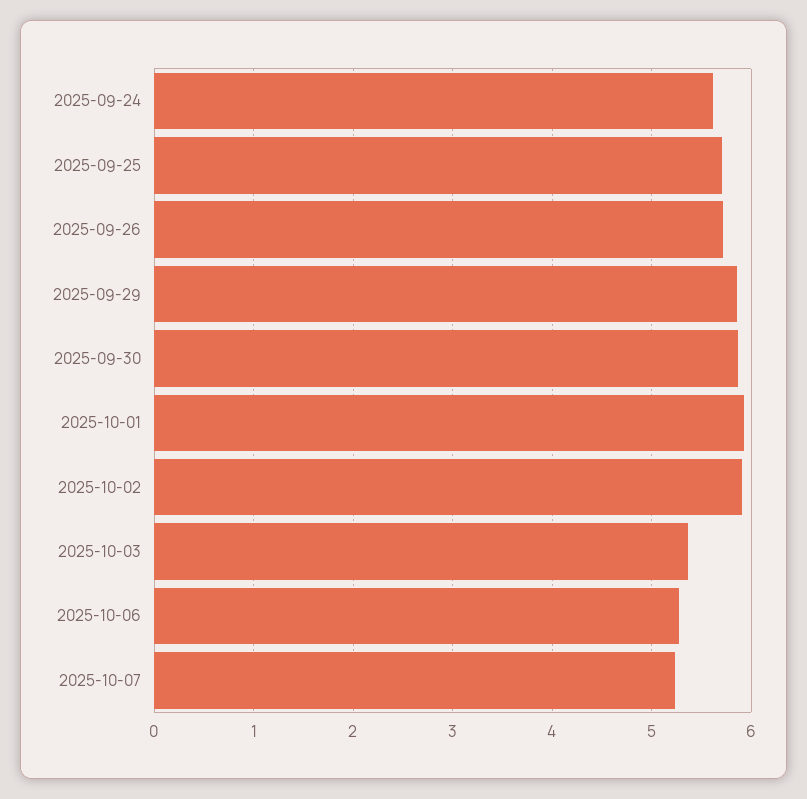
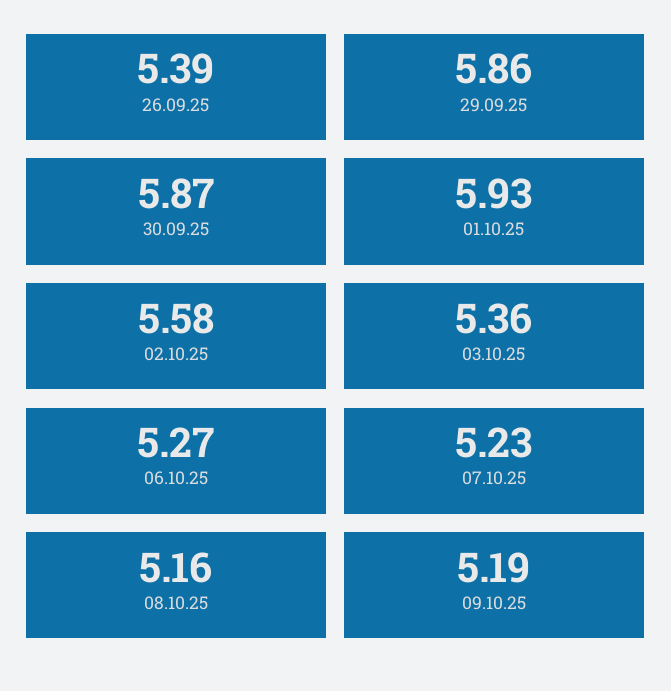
2025-09-24: 5.6 -> none
2025-09-25: 5.7 -> none
2025-09-26: 5.7 -> 5.39
2025-10-02: 5.9 -> 5.58
08.10.25: none -> 5.16
09.10.25: none -> 5.19

